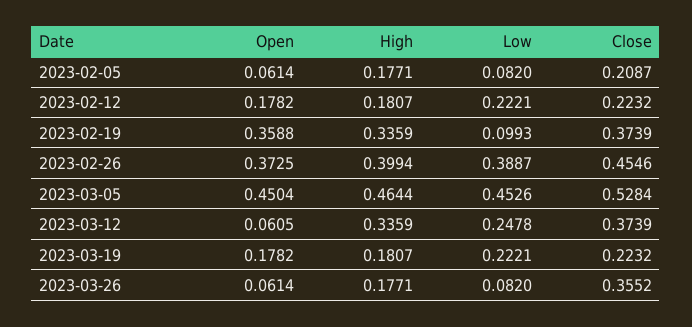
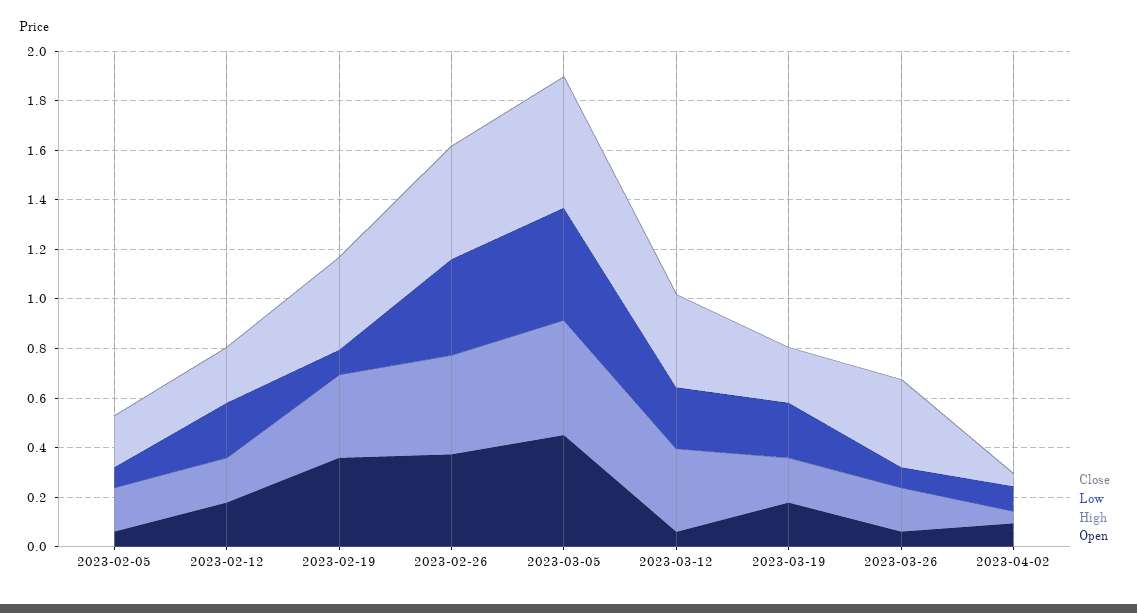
Close, 2023-04-02: none -> 0.05
Low, 2023-04-02: none -> 0.1
High, 2023-04-02: none -> 0.05
Open, 2023-04-02: none -> 0.1

